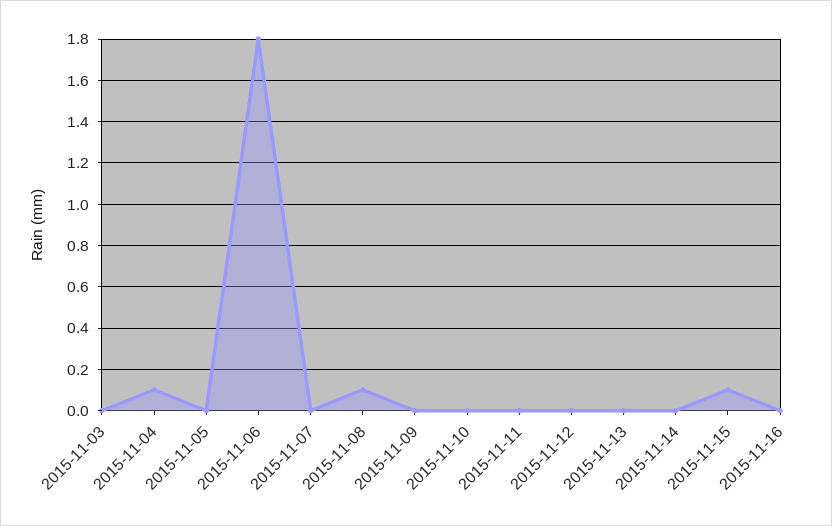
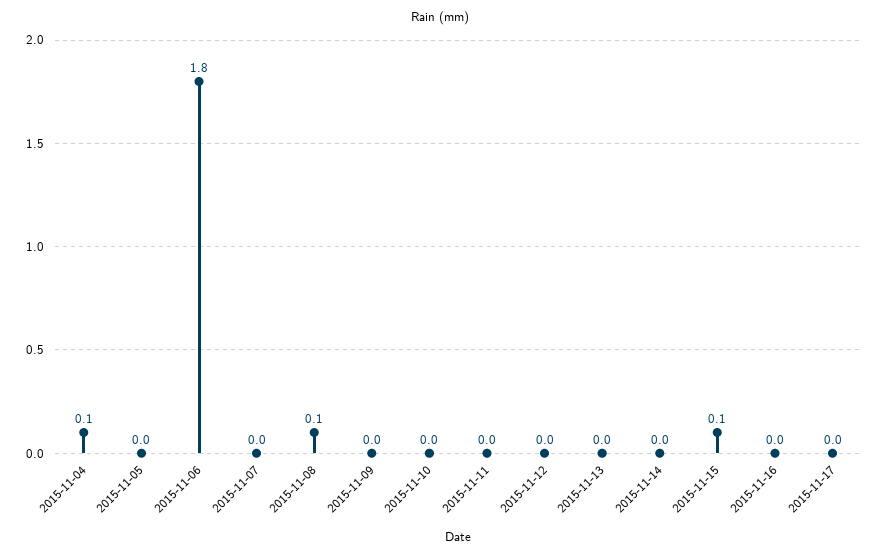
2015-11-03: 0 -> none
2015-11-17: none -> 0

